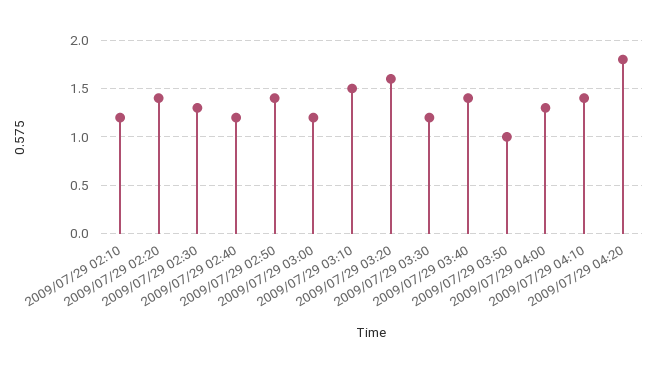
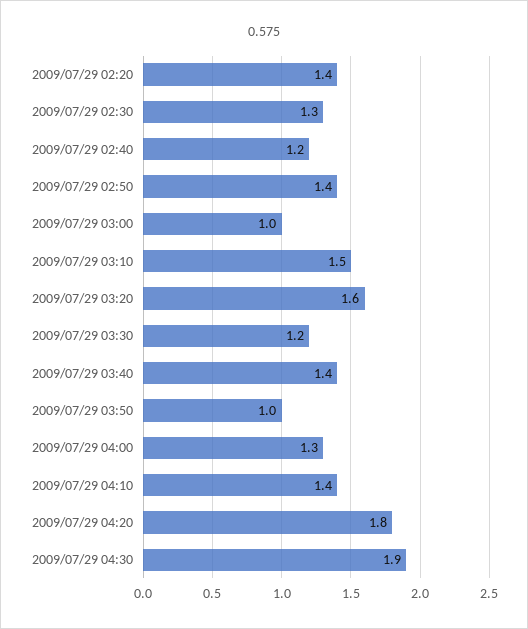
2009/07/29 02:10: 1.2 -> none
2009/07/29 03:00: 1.2 -> 1
2009/07/29 04:30: none -> 1.9

